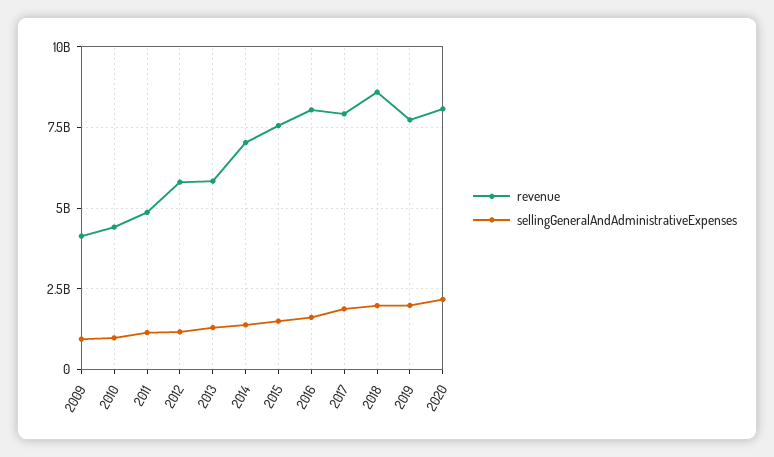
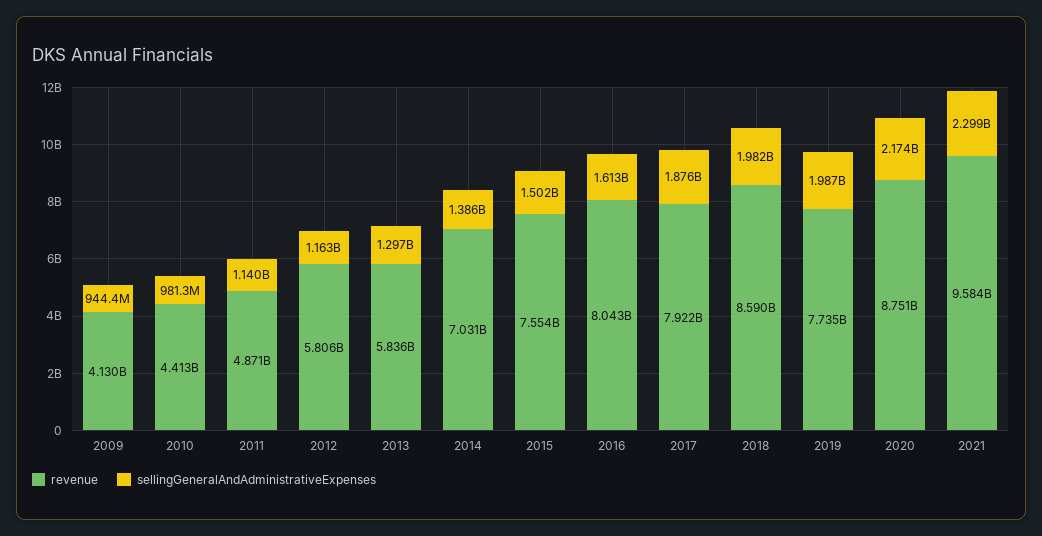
revenue, 2020: 8000000000 -> 8751000000
revenue, 2021: none -> 9584000000
sellingGeneralAndAdministrativeExpenses, 2021: none -> 2299000000

